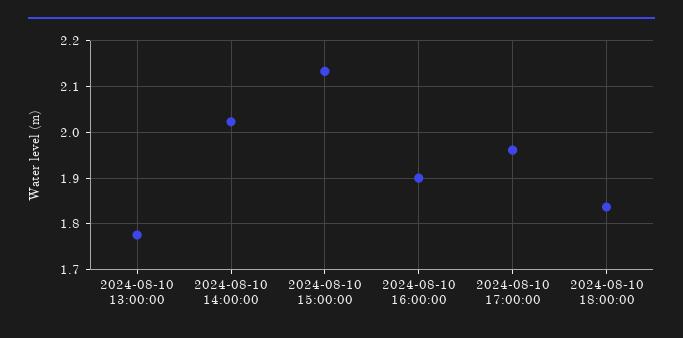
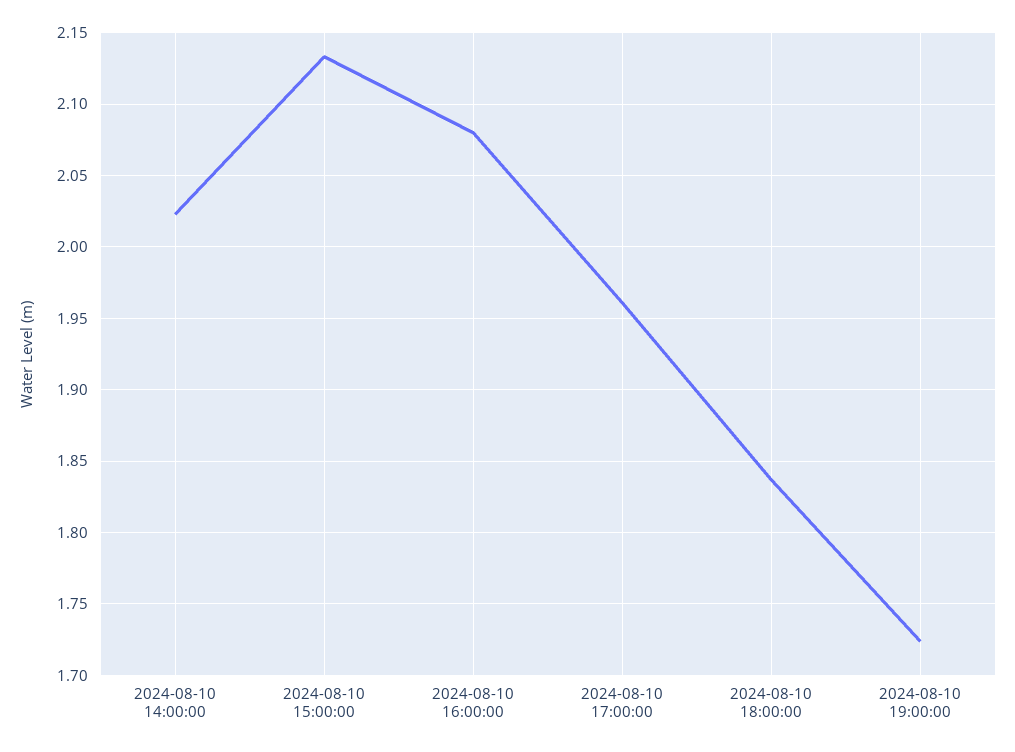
2024-08-10 13:00:00: 1.78 -> none
2024-08-10 16:00:00: 1.9 -> 2.08
2024-08-10 19:00:00: none -> 1.725

